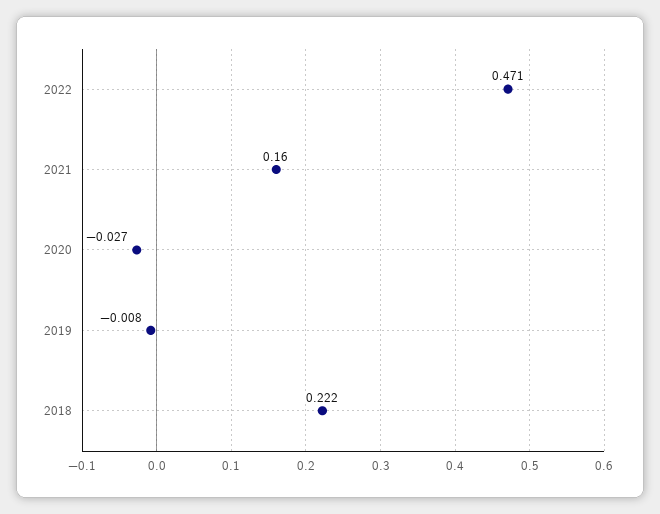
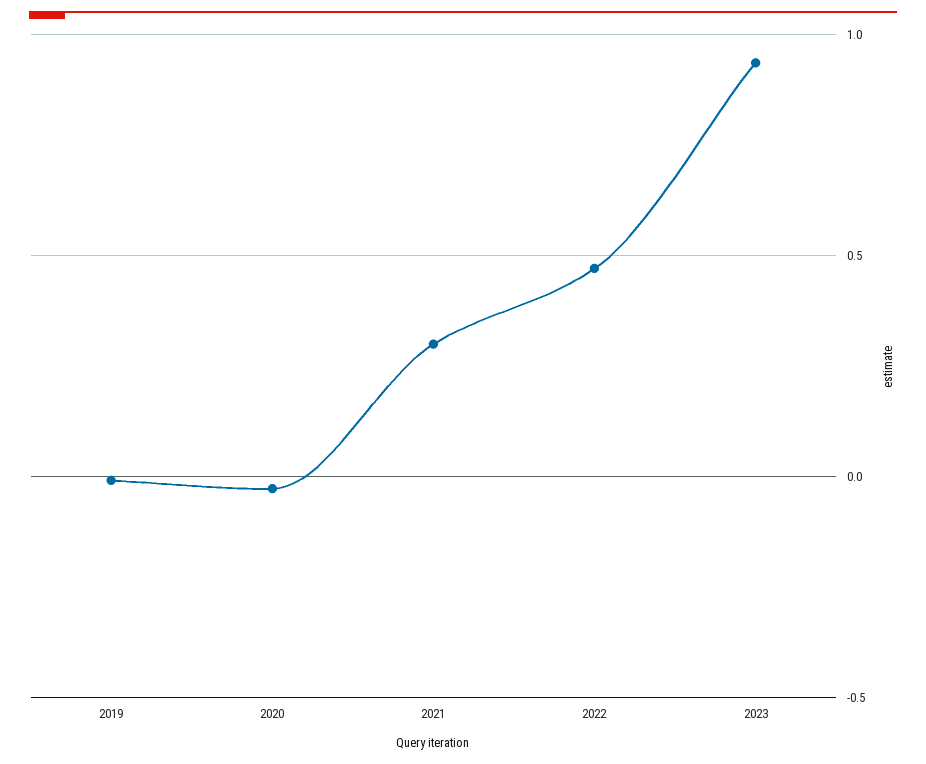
2021: 0.16 -> 0.3
2018: 0.222 -> none
2023: none -> 0.95

